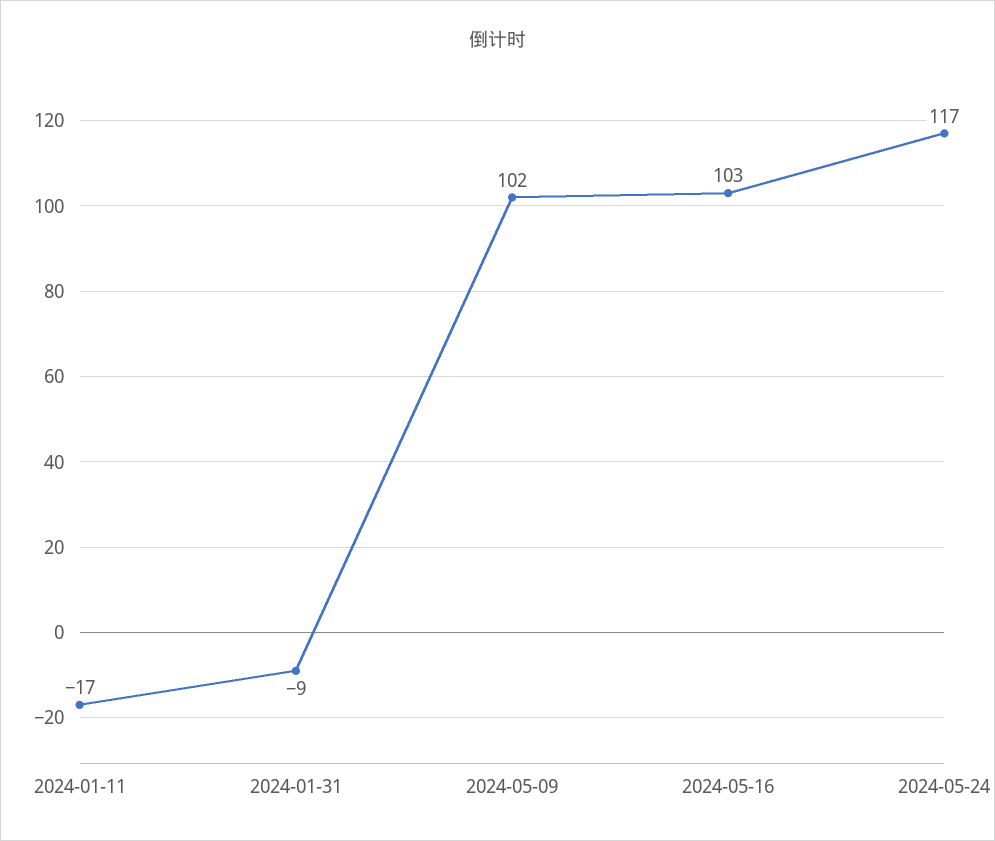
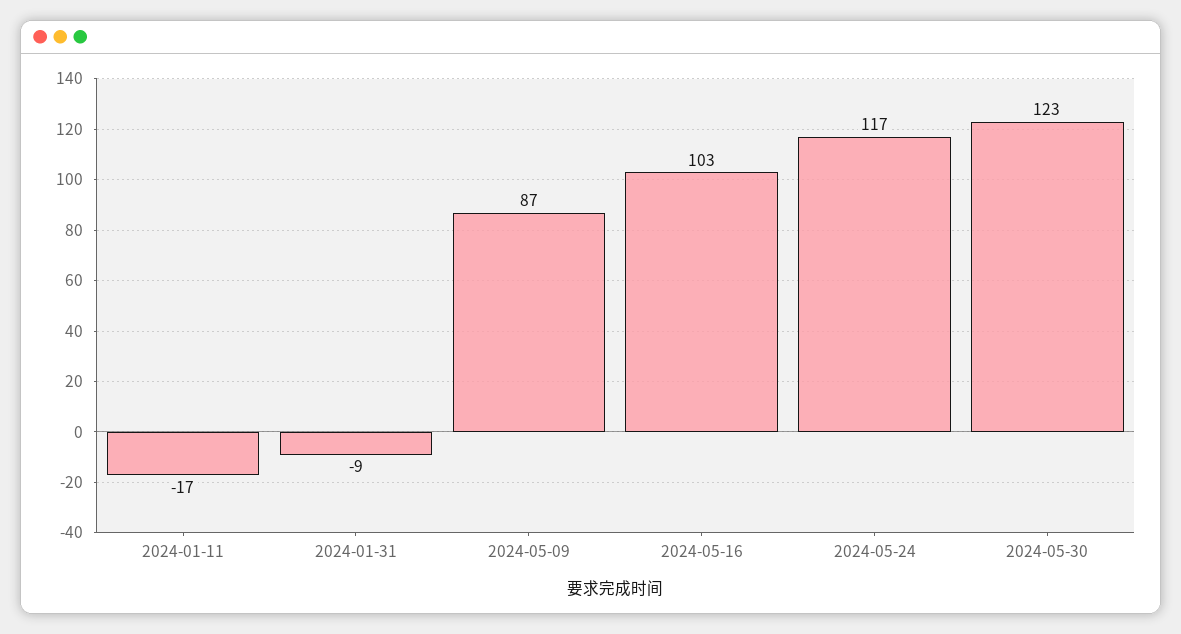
2024-05-09: 102 -> 87
2024-05-30: none -> 123

